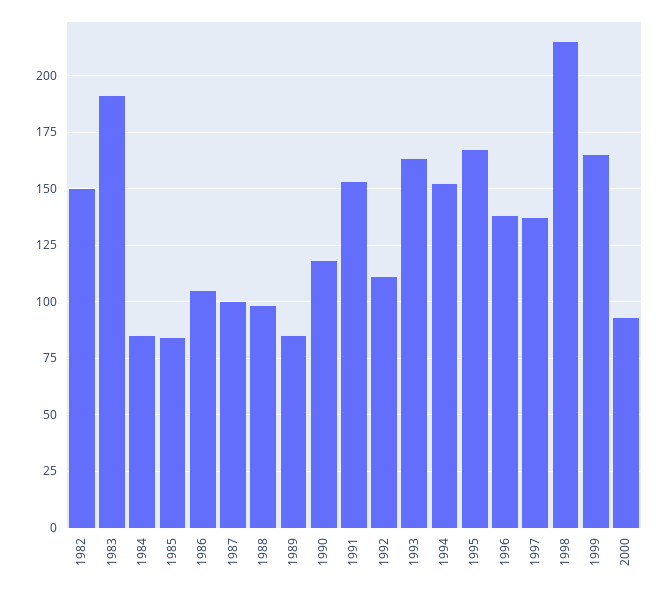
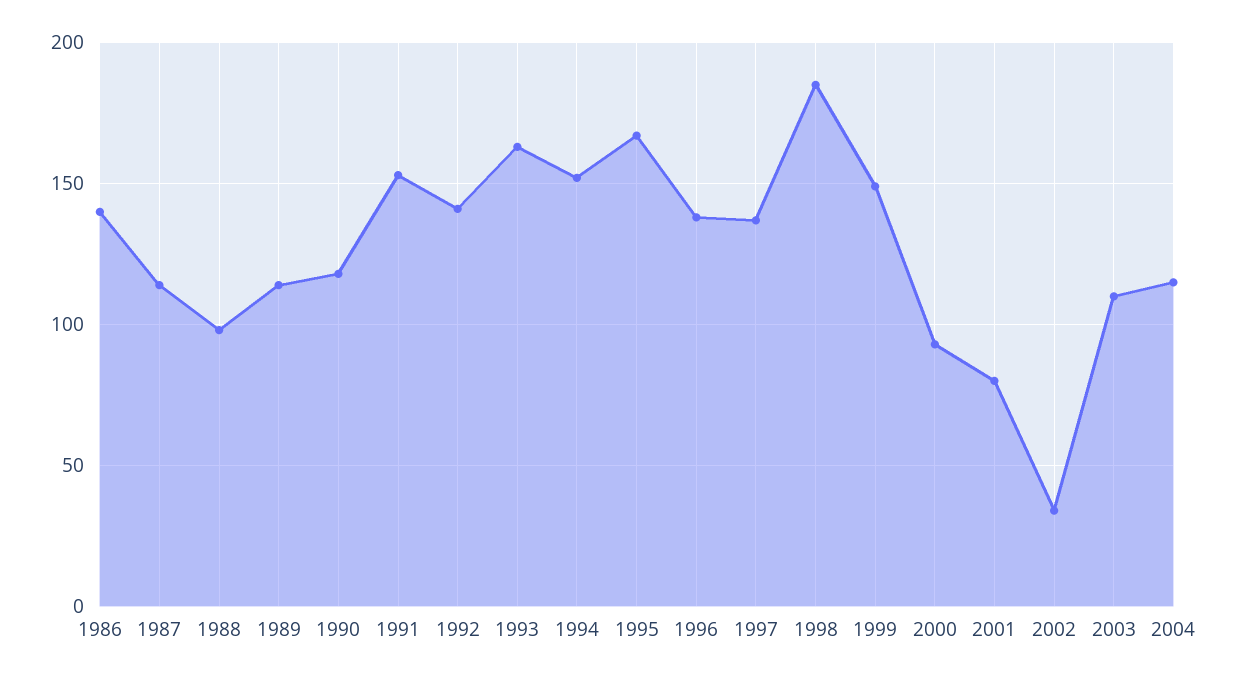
1982: 150 -> none
1983: 190 -> none
1984: 85 -> none
1985: 85 -> none
1986: 105 -> 140
1987: 100 -> 115
1989: 85 -> 115
1992: 110 -> 140
1998: 215 -> 185
1999: 165 -> 150
2001: none -> 80
2002: none -> 35
2003: none -> 110
2004: none -> 115

